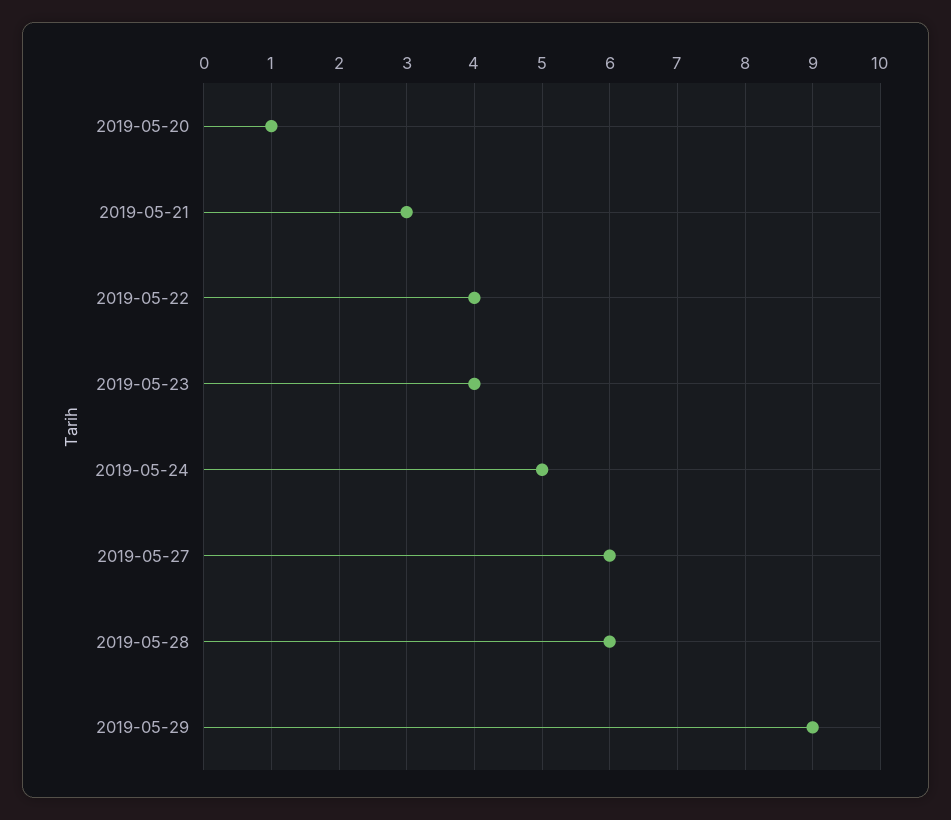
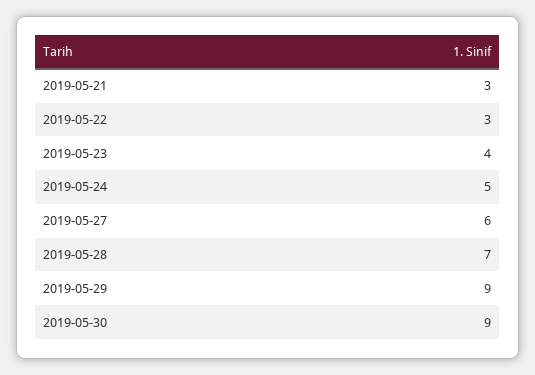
2019-05-20: 1 -> none
2019-05-22: 4 -> 3
2019-05-28: 6 -> 7
2019-05-30: none -> 9

